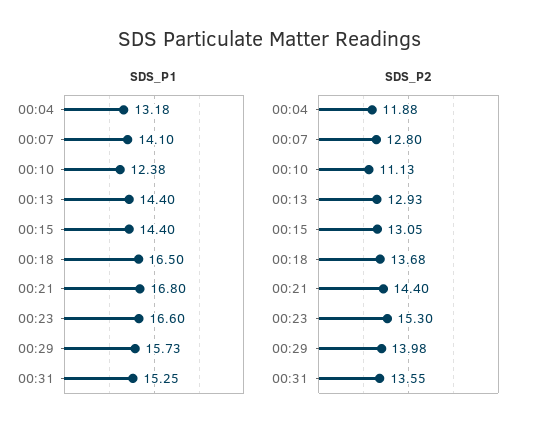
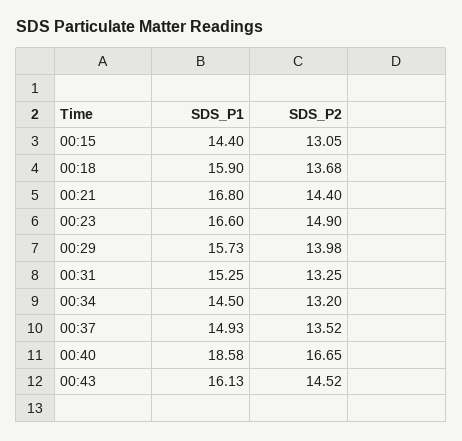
SDS_P1, 00:04: 13.18 -> none
SDS_P1, 00:07: 14.1 -> none
SDS_P1, 00:10: 12.38 -> none
SDS_P1, 00:13: 14.4 -> none
SDS_P1, 00:18: 16.5 -> 15.9
SDS_P2, 00:04: 11.88 -> none
SDS_P2, 00:07: 12.8 -> none
SDS_P2, 00:10: 11.13 -> none
SDS_P2, 00:13: 12.93 -> none
SDS_P2, 00:23: 15.3 -> 14.9
SDS_P2, 00:31: 13.55 -> 13.25
SDS_P1, 00:34: none -> 14.5
SDS_P2, 00:34: none -> 13.2
SDS_P1, 00:37: none -> 14.93
SDS_P2, 00:37: none -> 13.52
SDS_P1, 00:40: none -> 18.58
SDS_P2, 00:40: none -> 16.65
SDS_P1, 00:43: none -> 16.13
SDS_P2, 00:43: none -> 14.52

